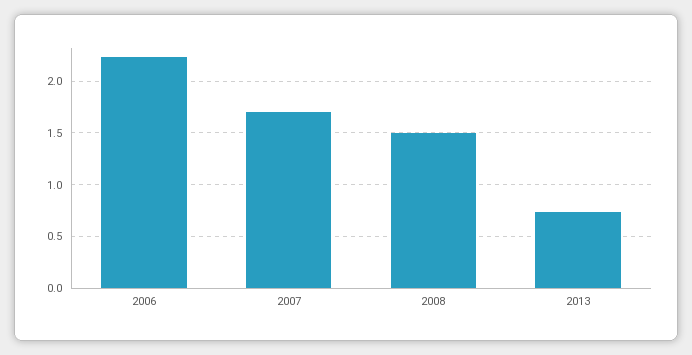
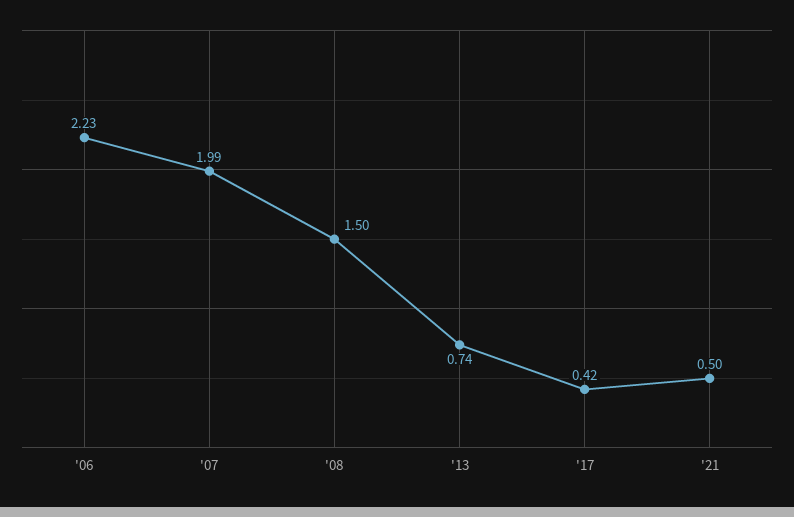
2007: 1.7 -> 1.99
'17: none -> 0.42
'21: none -> 0.5

